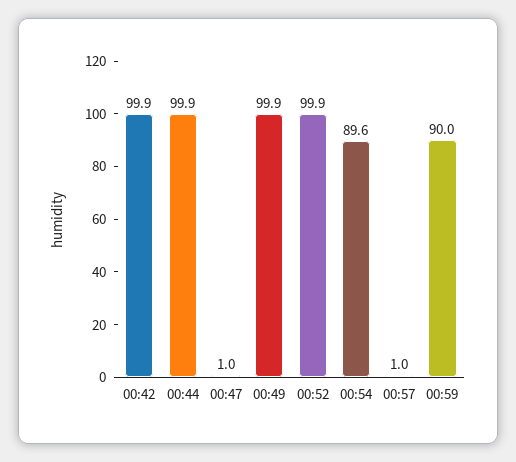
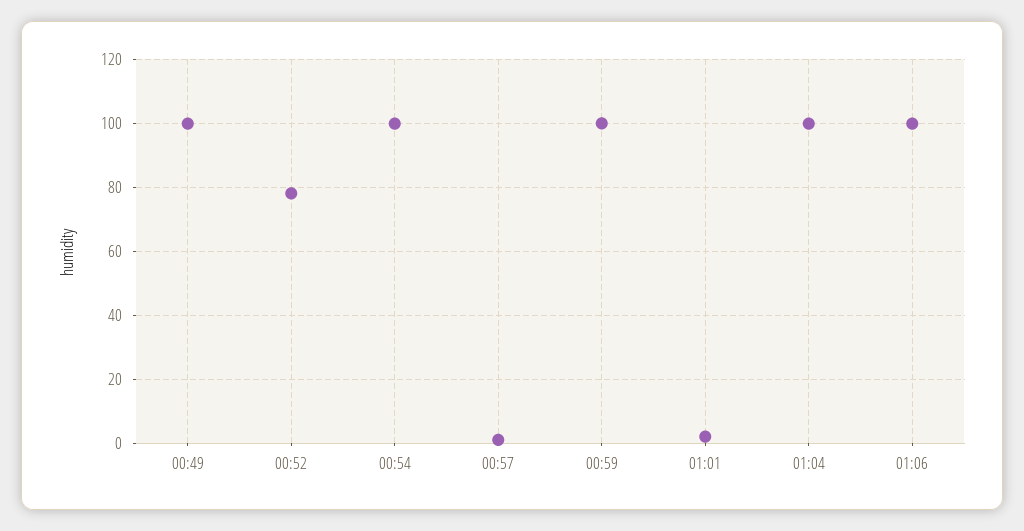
00:42: 99.9 -> none
00:44: 99.9 -> none
00:47: 1 -> none
00:52: 99.9 -> 78
00:54: 89.6 -> 100
00:59: 90 -> 100
01:01: none -> 2
01:04: none -> 100
01:06: none -> 100

